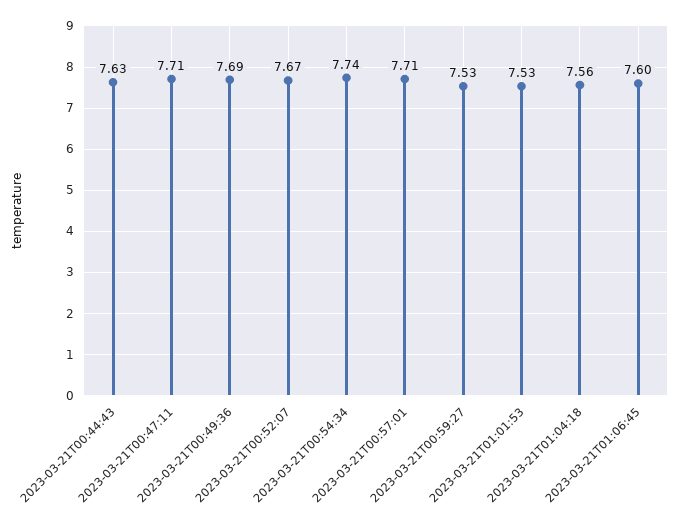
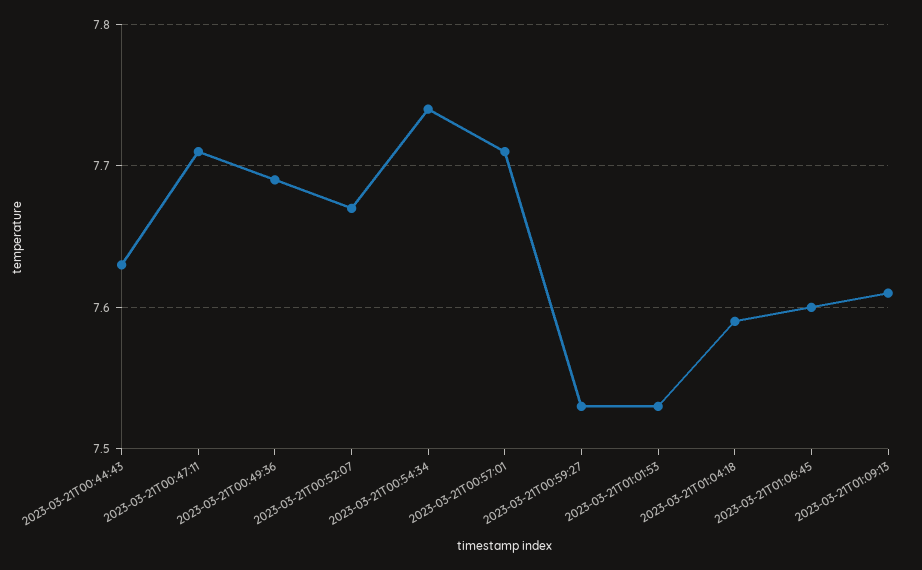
2023-03-21T01:04:18: 7.56 -> 7.59
2023-03-21T01:09:13: none -> 7.61

